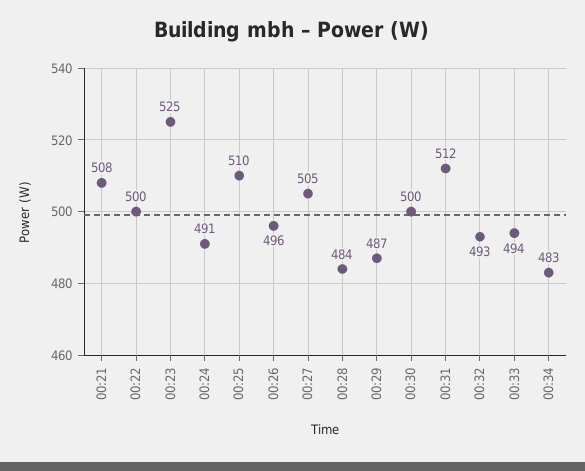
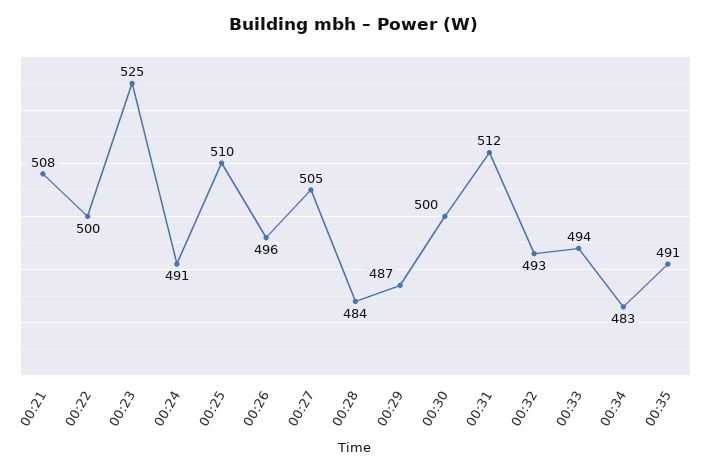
00:35: none -> 491

